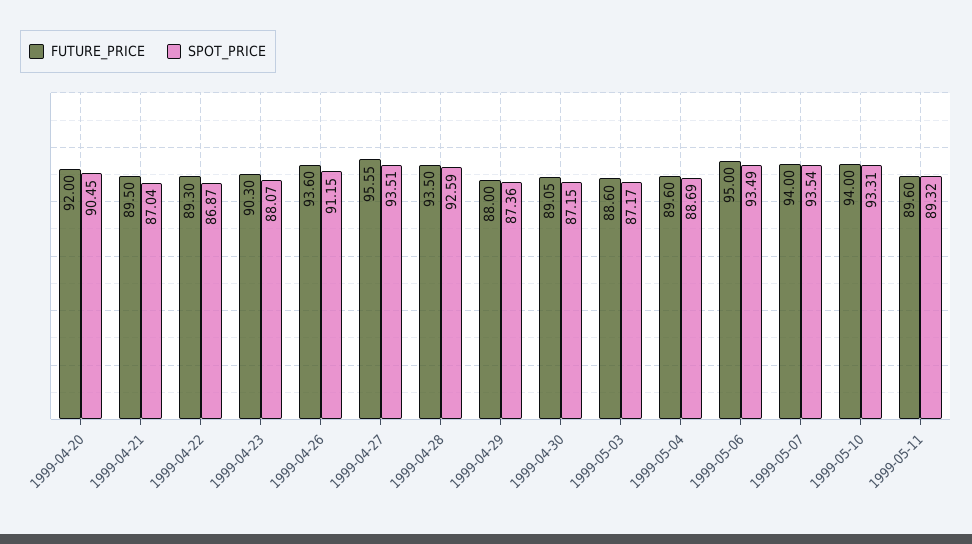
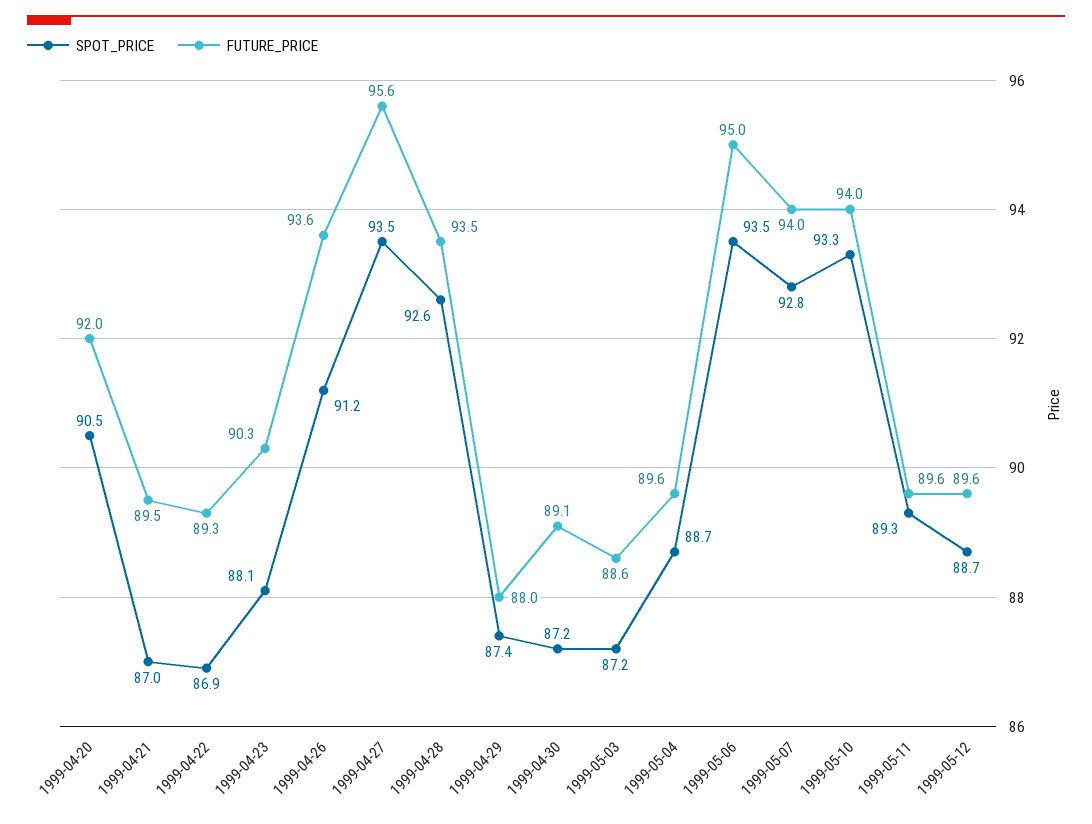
SPOT_PRICE, 1999-05-07: 93.54 -> 92.8
SPOT_PRICE, 1999-05-12: none -> 88.7
FUTURE_PRICE, 1999-05-12: none -> 89.6

